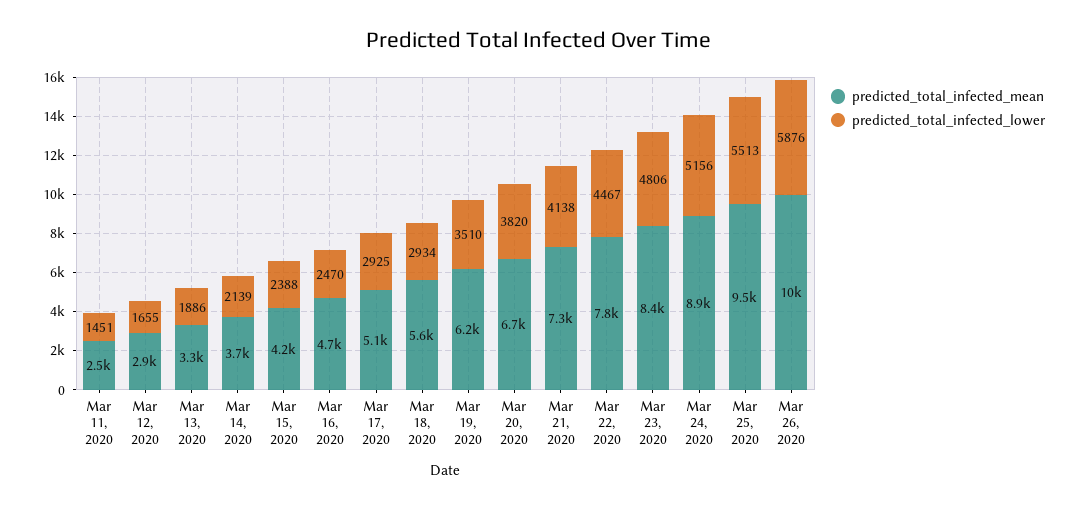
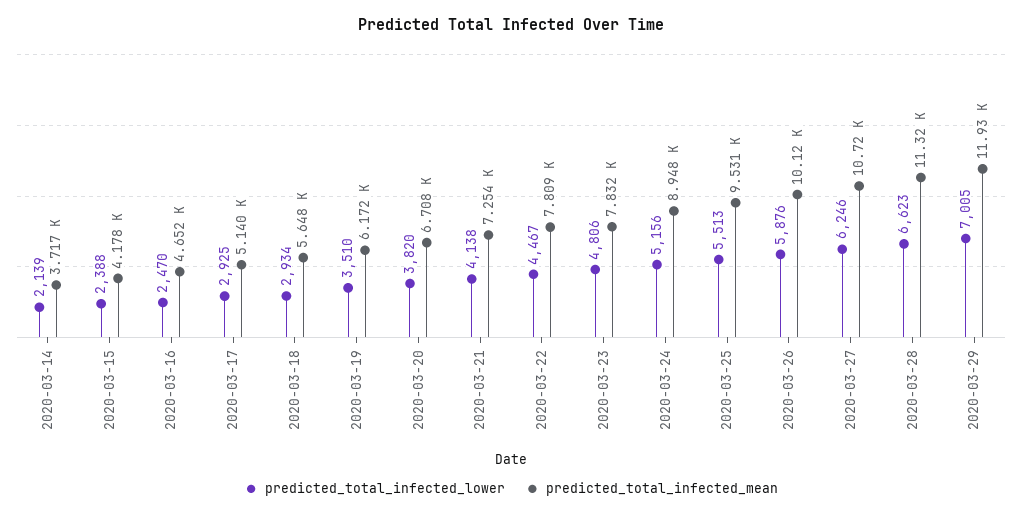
predicted_total_infected_mean, Mar 11, 2020: 2500 -> none
predicted_total_infected_lower, Mar 11, 2020: 1451 -> none
predicted_total_infected_mean, Mar 12, 2020: 2900 -> none
predicted_total_infected_lower, Mar 12, 2020: 1655 -> none
predicted_total_infected_mean, Mar 13, 2020: 3300 -> none
predicted_total_infected_lower, Mar 13, 2020: 1886 -> none
predicted_total_infected_mean, Mar 23, 2020: 8400 -> 7832
predicted_total_infected_lower, 2020-03-27: none -> 6246
predicted_total_infected_mean, 2020-03-27: none -> 10720
predicted_total_infected_lower, 2020-03-28: none -> 6623
predicted_total_infected_mean, 2020-03-28: none -> 11320
predicted_total_infected_lower, 2020-03-29: none -> 7005
predicted_total_infected_mean, 2020-03-29: none -> 11930

